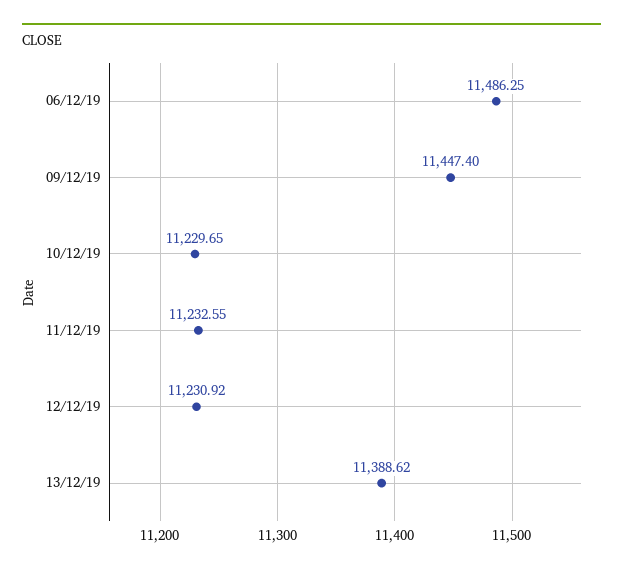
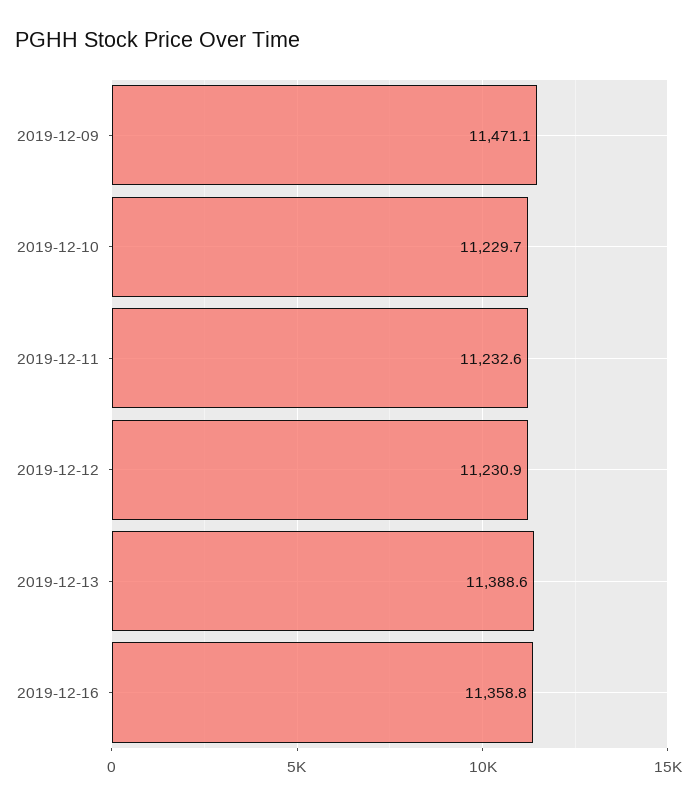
06/12/19: 11486.25 -> none
09/12/19: 11447.4 -> 11471.1
2019-12-16: none -> 11358.8

